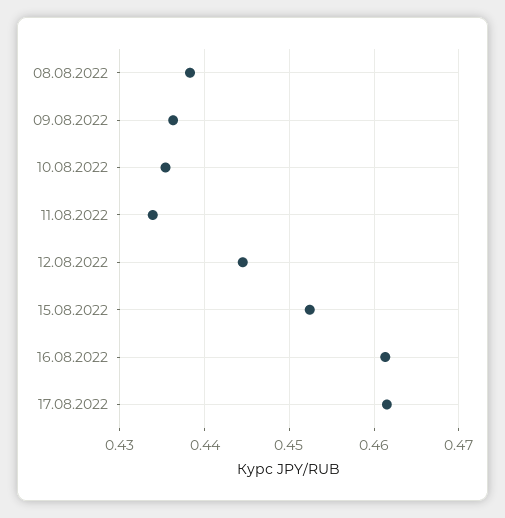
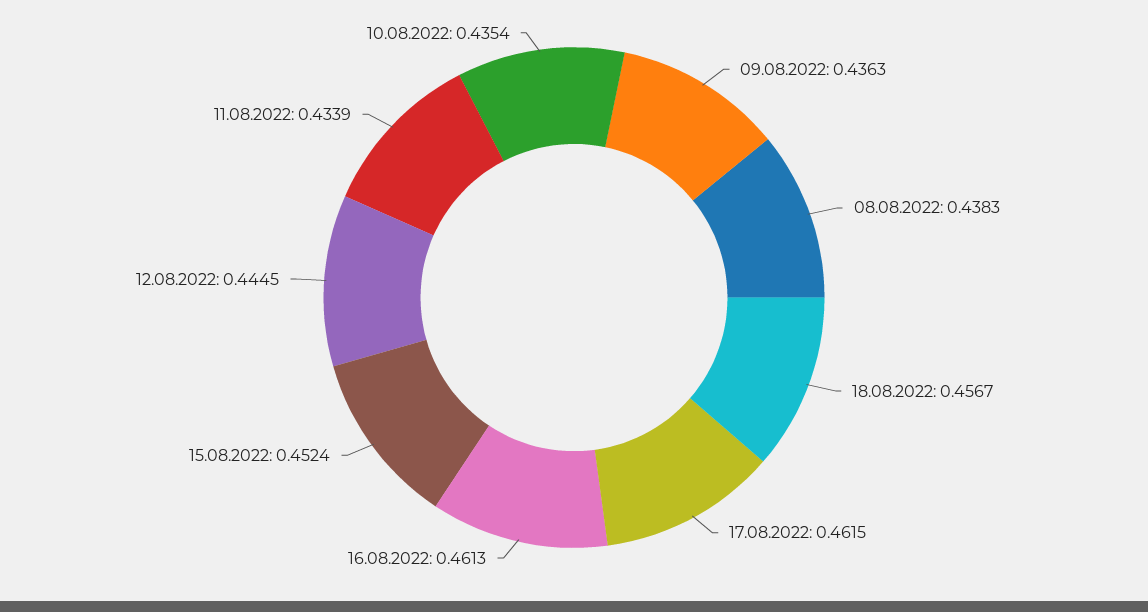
18.08.2022: none -> 0.4567

